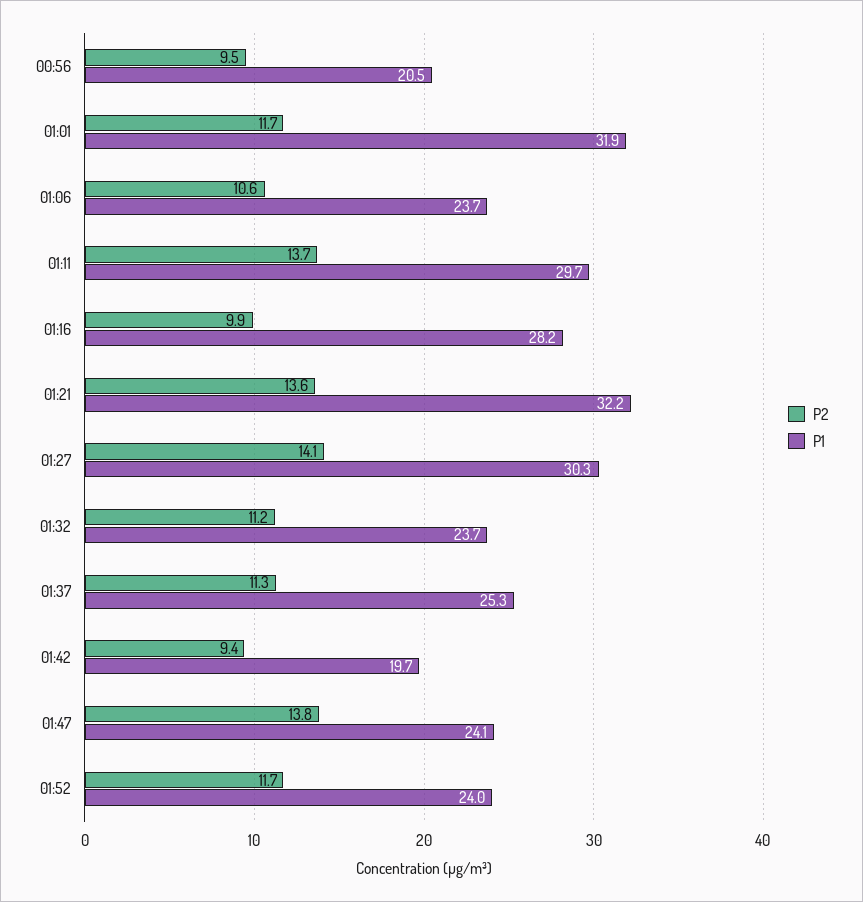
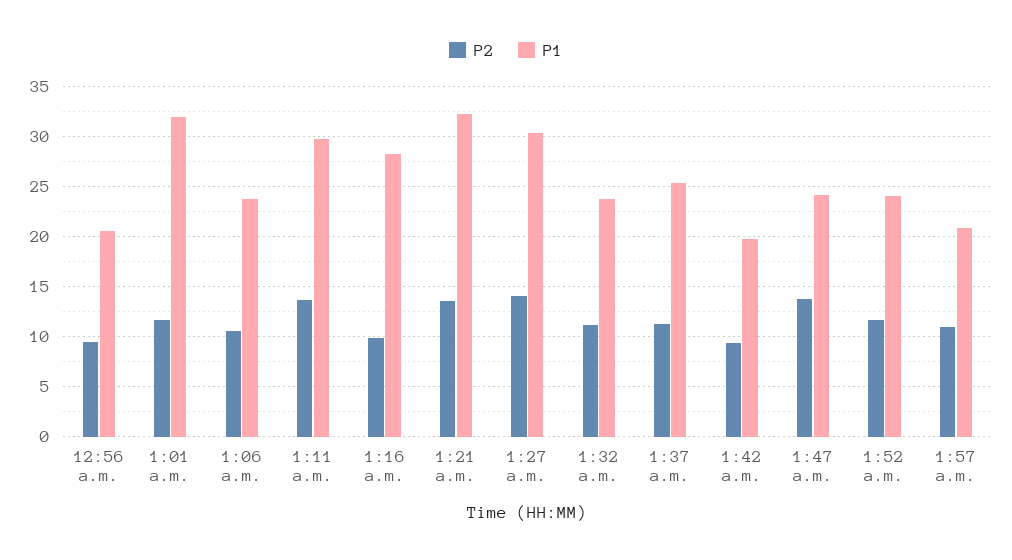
P2, 1:57 a.m.: none -> 11
P1, 1:57 a.m.: none -> 21

